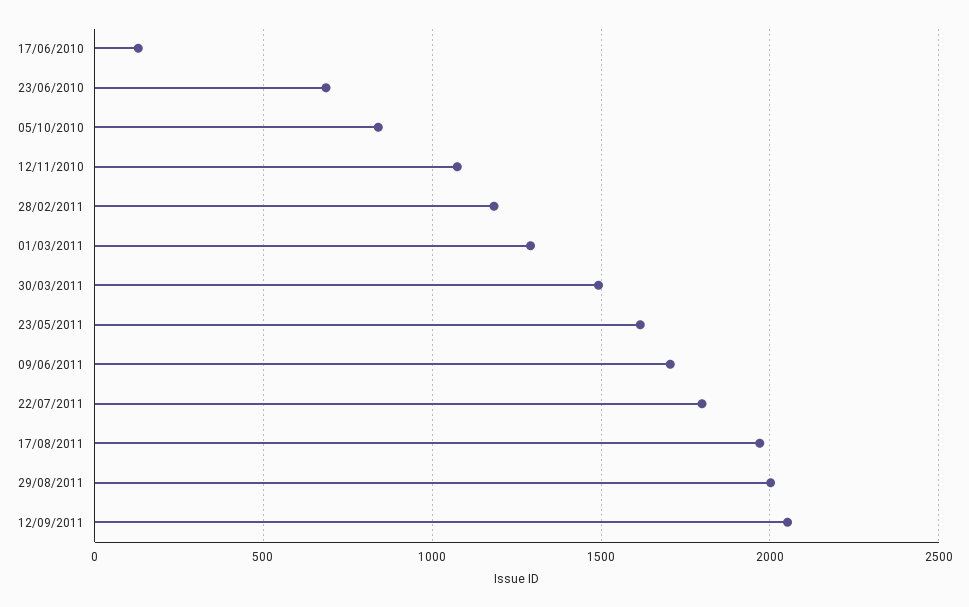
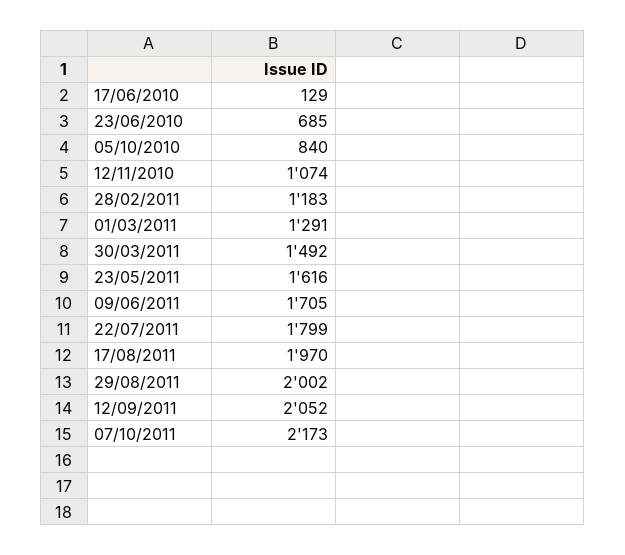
07/10/2011: none -> 2173

